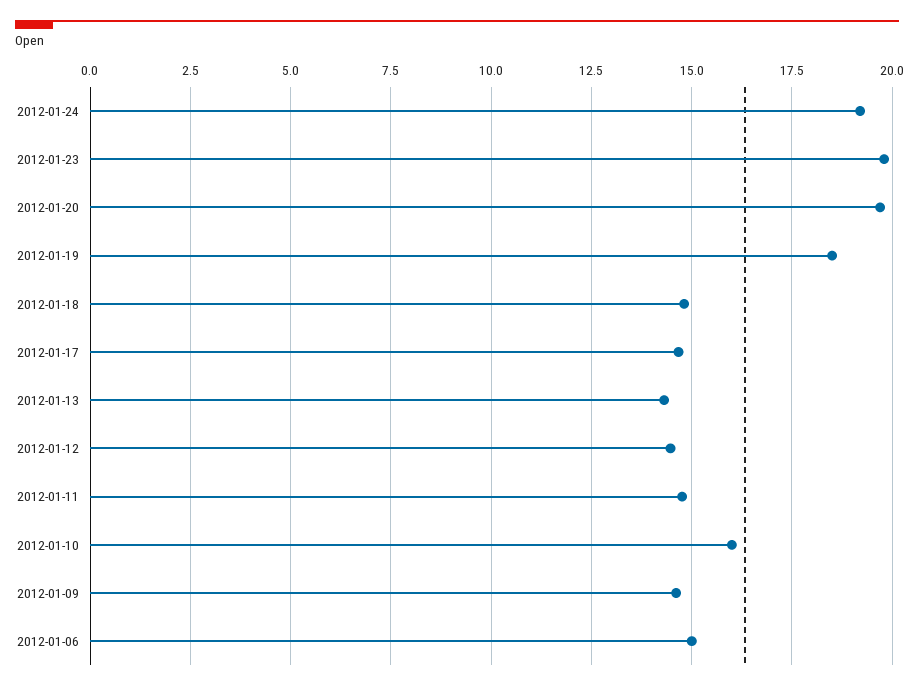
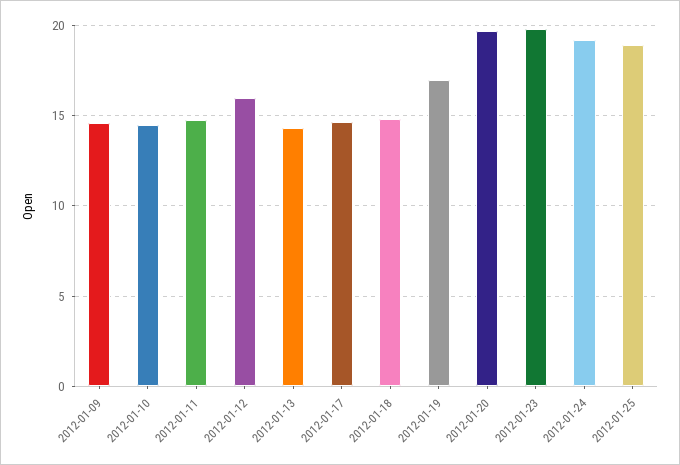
2012-01-19: 18.5 -> 17
2012-01-12: 14.5 -> 16
2012-01-10: 16 -> 14.5
2012-01-06: 15 -> none
2012-01-25: none -> 19

